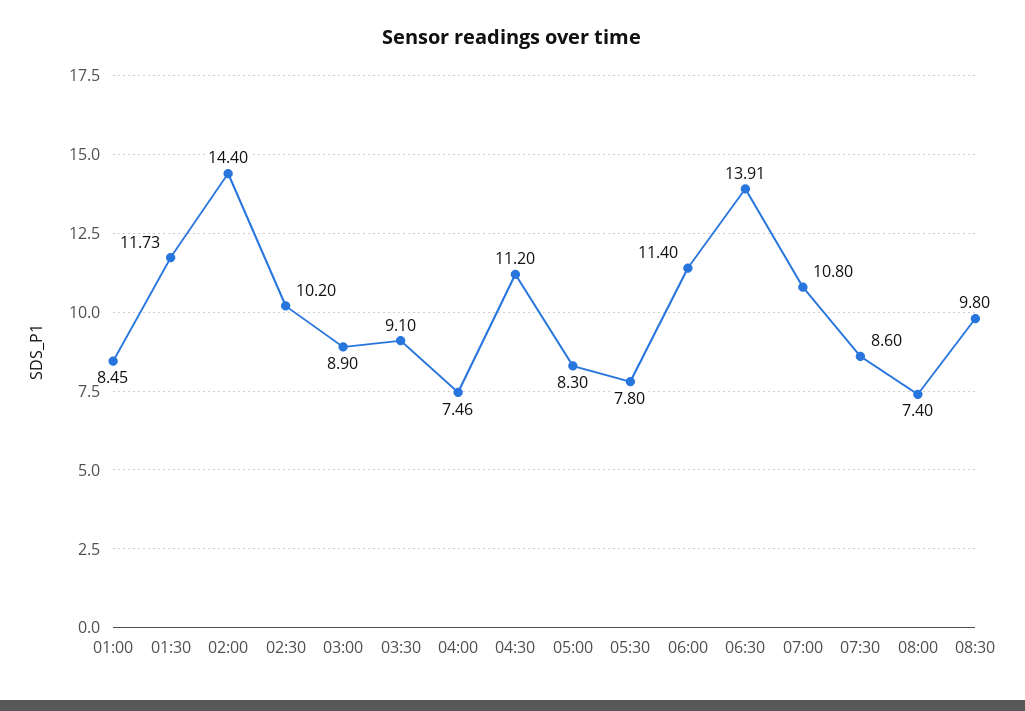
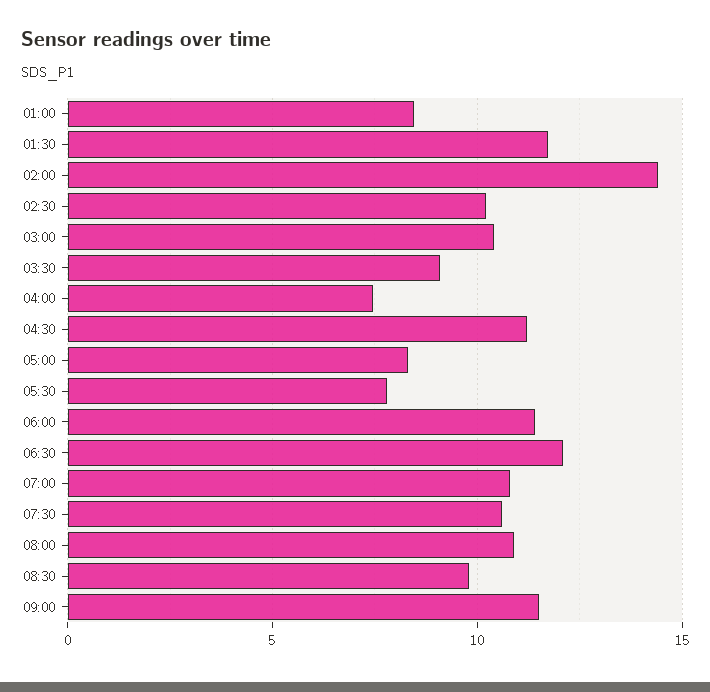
03:00: 8.9 -> 10.5
06:30: 13.91 -> 12
07:30: 8.6 -> 10.5
08:00: 7.4 -> 11
09:00: none -> 11.5

